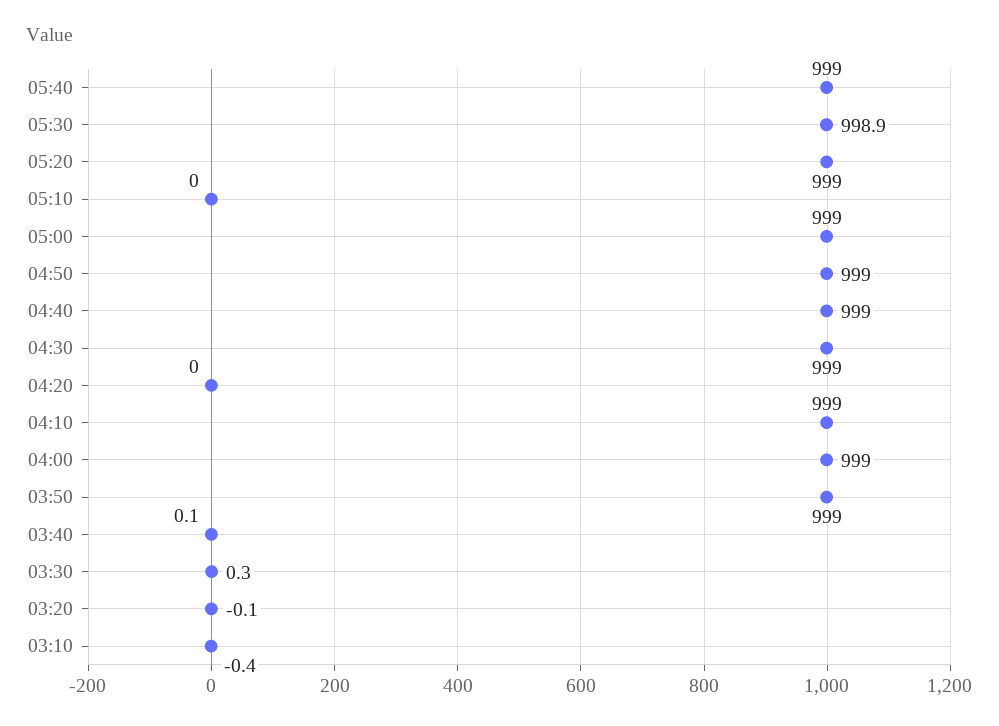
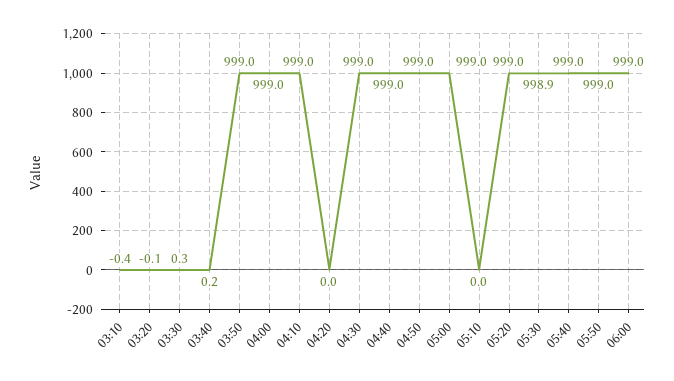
03:40: 0.1 -> 0.2
05:50: none -> 999
06:00: none -> 999

